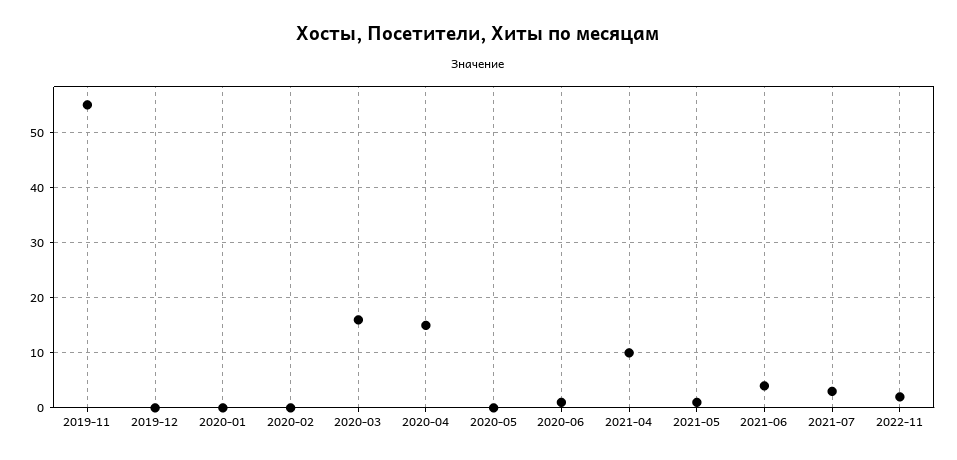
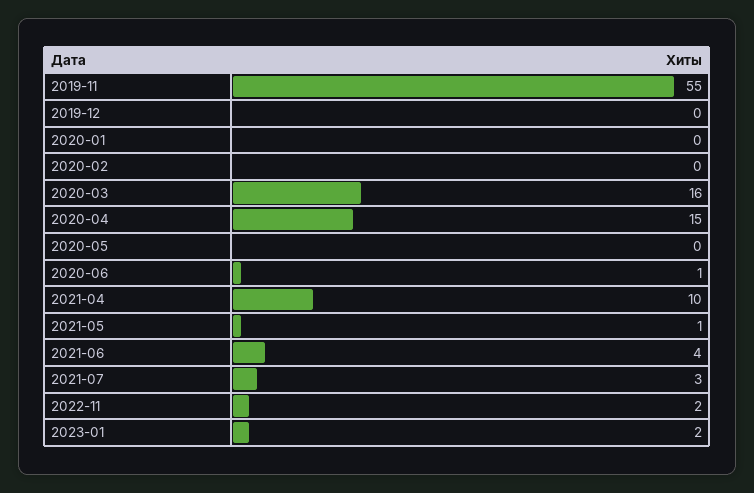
2023-01: none -> 2

